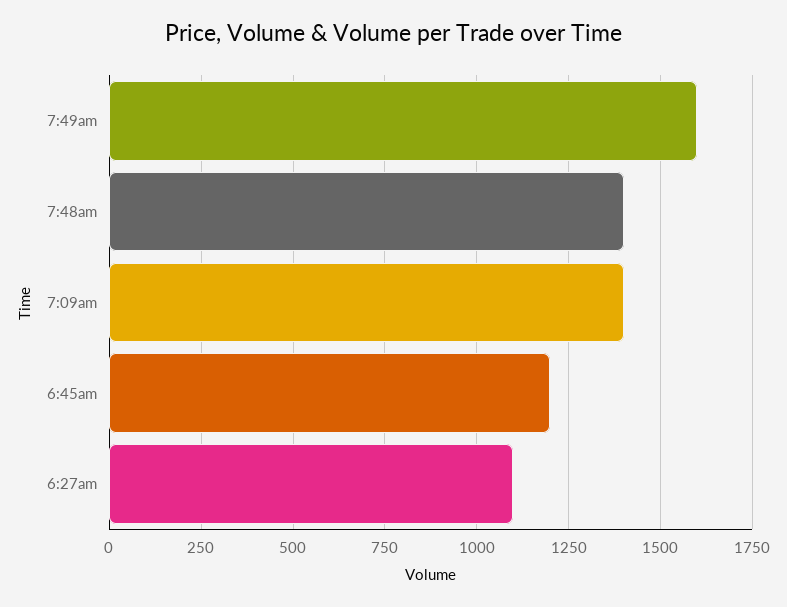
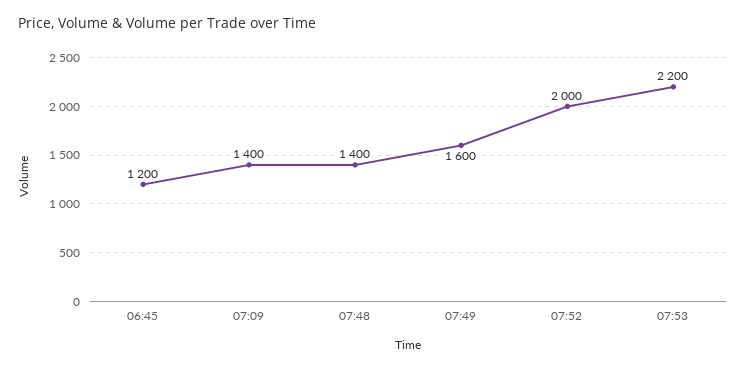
6:27am: 1100 -> none
07:52: none -> 2000
07:53: none -> 2200

